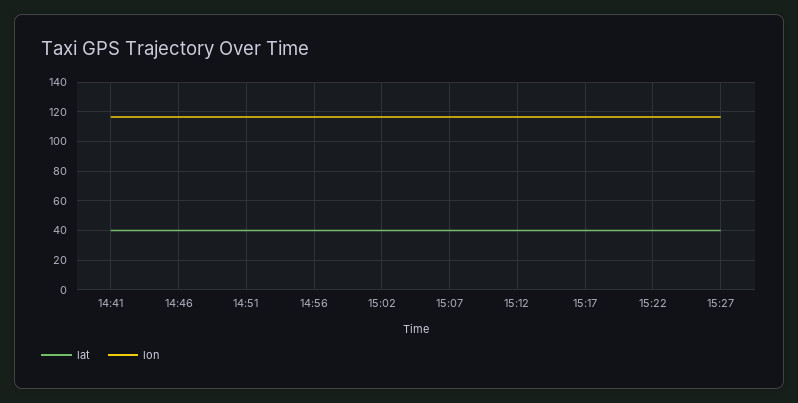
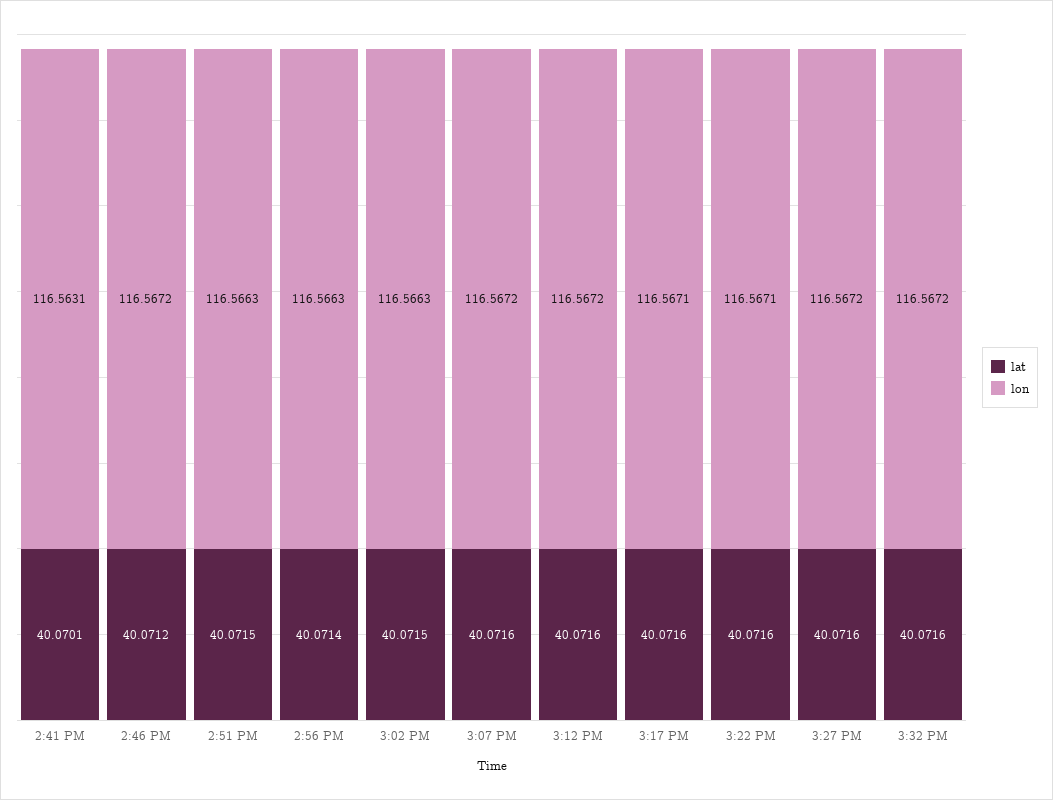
lat, 3:32 PM: none -> 40.0716
lon, 3:32 PM: none -> 116.5672

